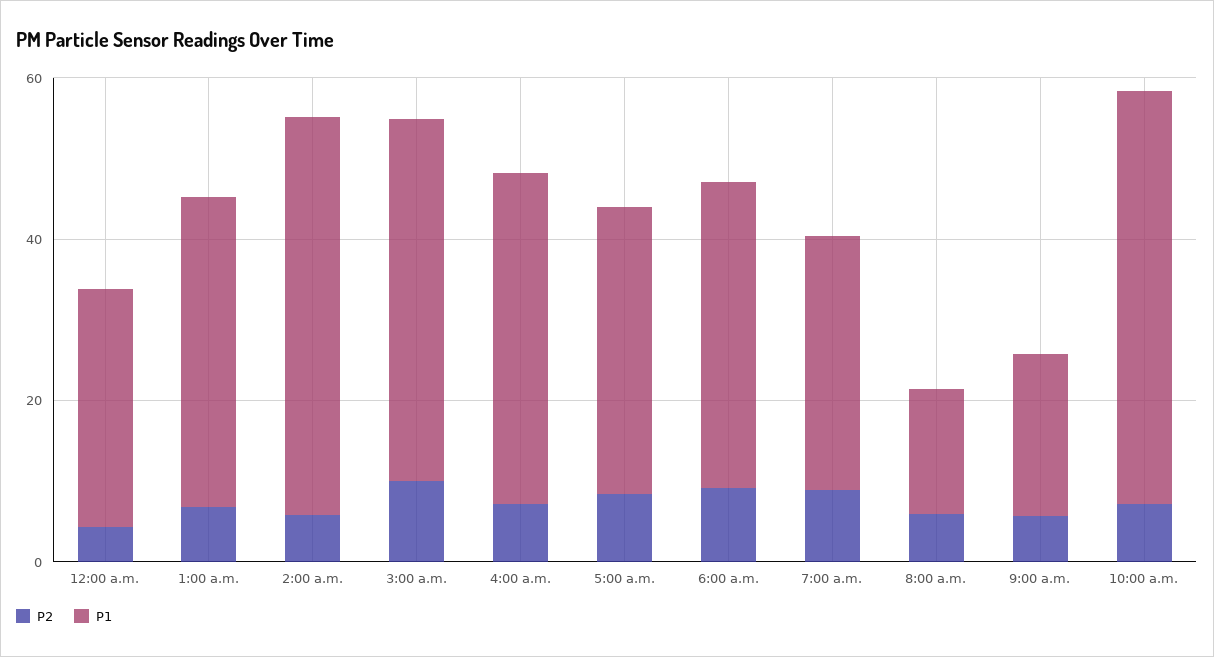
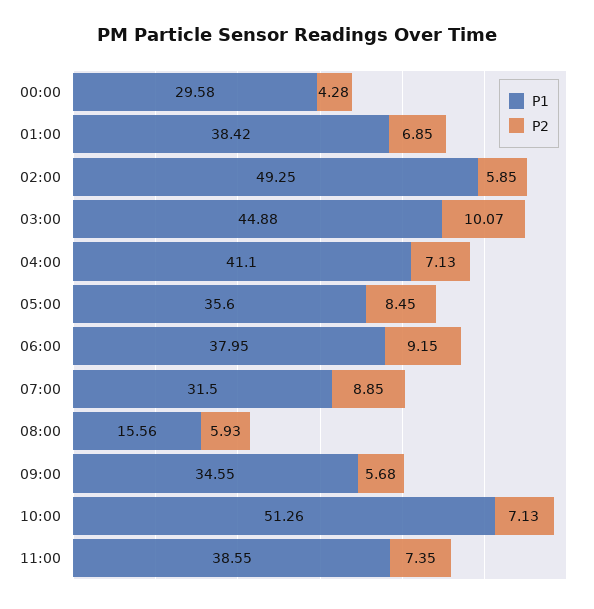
P1, 9:00 a.m.: 20 -> 34.55
P1, 11:00: none -> 38.55
P2, 11:00: none -> 7.35

